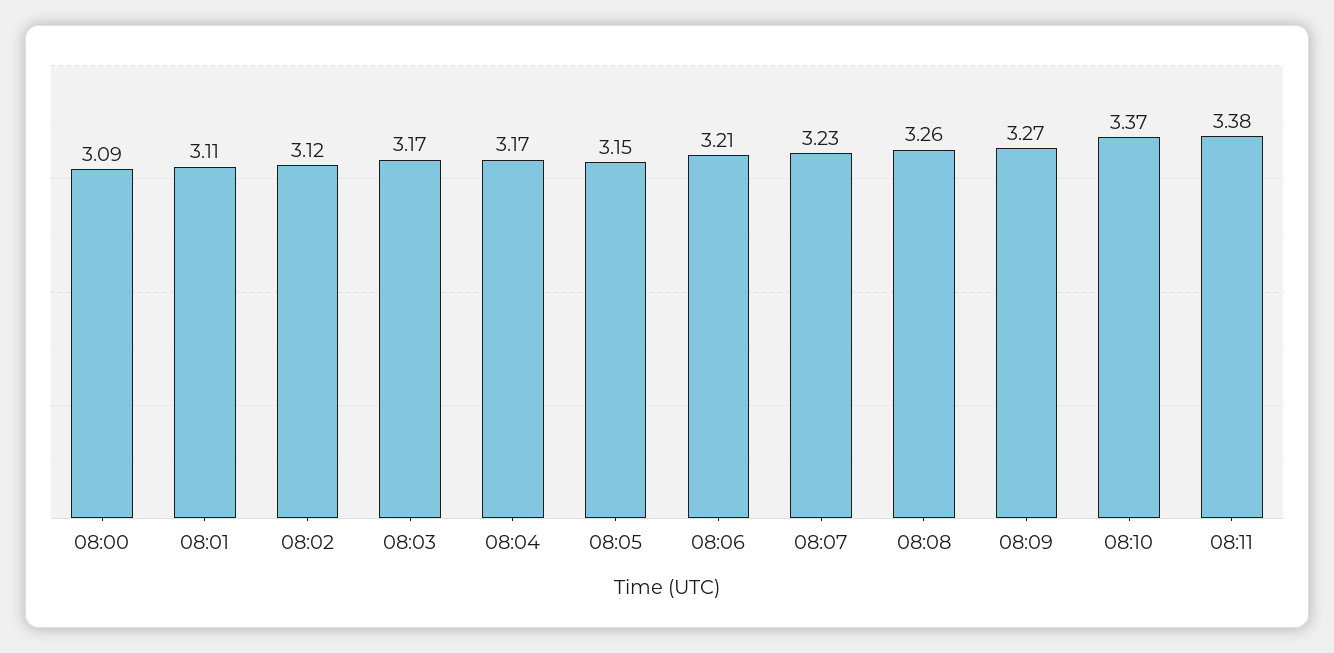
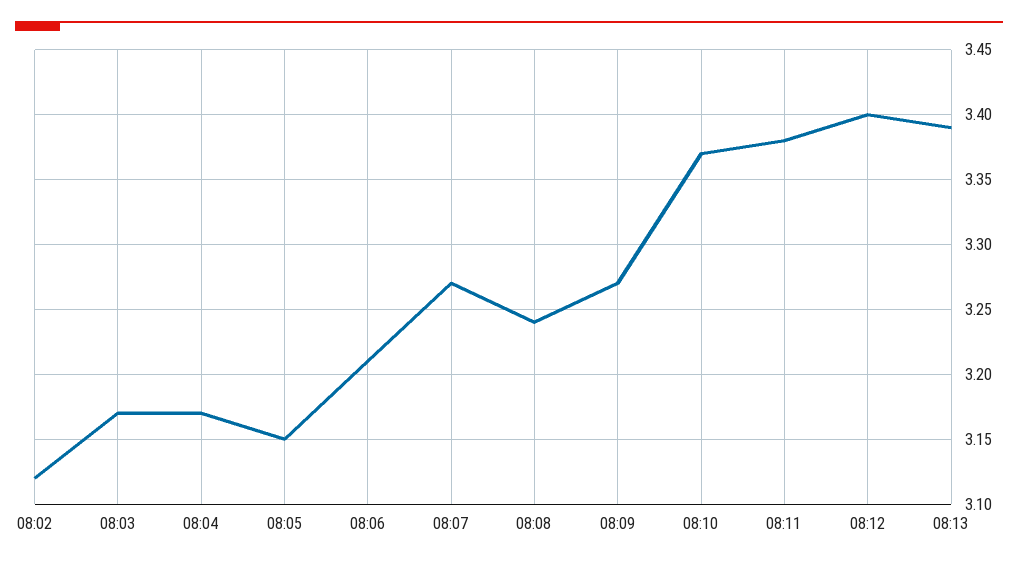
08:00: 3.09 -> none
08:01: 3.11 -> none
08:07: 3.23 -> 3.27
08:08: 3.26 -> 3.24
08:12: none -> 3.4
08:13: none -> 3.39

